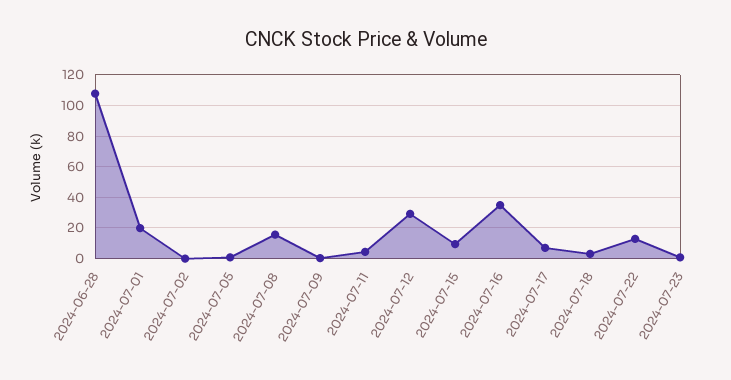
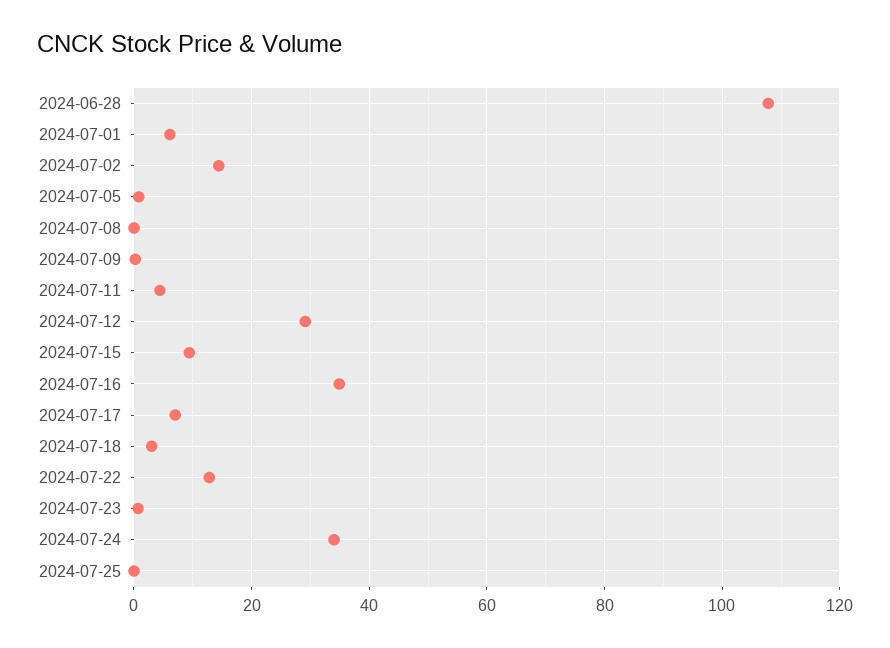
2024-07-01: 20 -> 6
2024-07-02: 0 -> 14
2024-07-08: 15 -> 0
2024-07-24: none -> 34
2024-07-25: none -> 0

